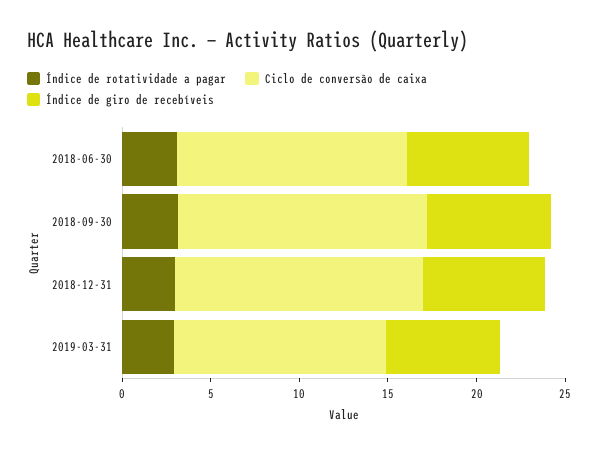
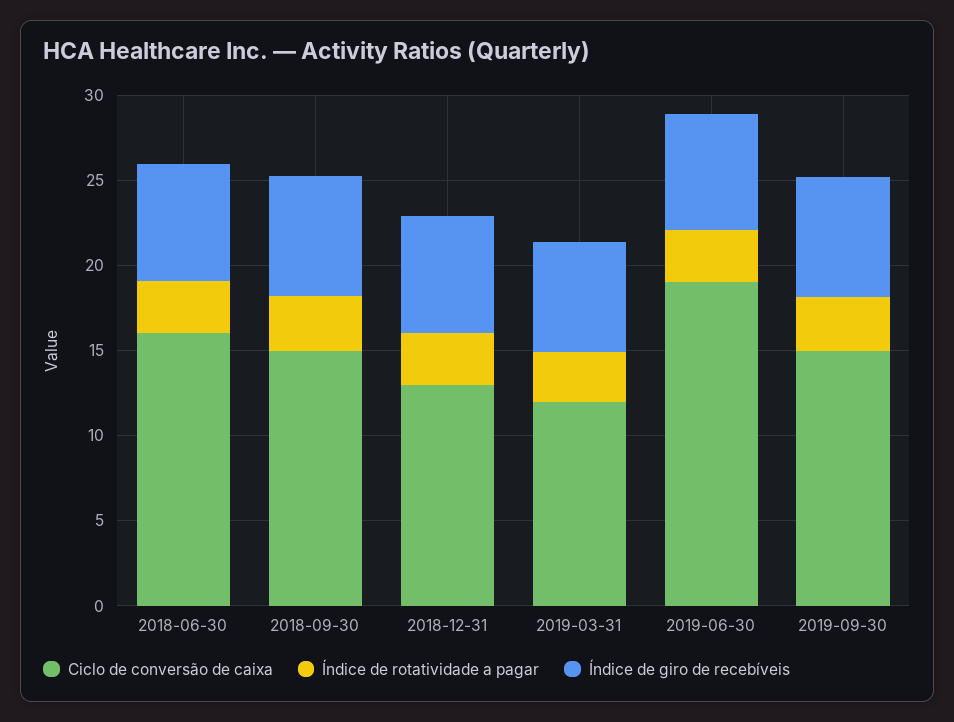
Ciclo de conversão de caixa, 2018-06-30: 13 -> 16
Ciclo de conversão de caixa, 2018-09-30: 14 -> 15
Ciclo de conversão de caixa, 2018-12-31: 14 -> 13
Ciclo de conversão de caixa, 2019-06-30: none -> 19
Índice de rotatividade a pagar, 2019-06-30: none -> 3
Índice de giro de recebíveis, 2019-06-30: none -> 7
Ciclo de conversão de caixa, 2019-09-30: none -> 15
Índice de rotatividade a pagar, 2019-09-30: none -> 3
Índice de giro de recebíveis, 2019-09-30: none -> 7

